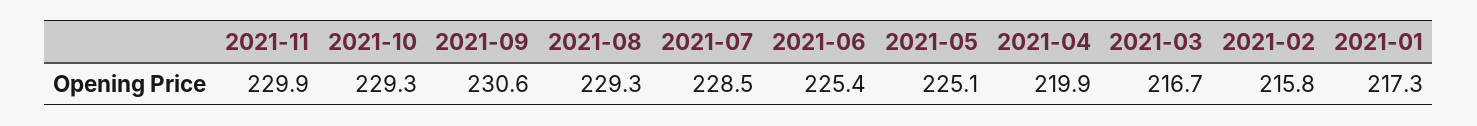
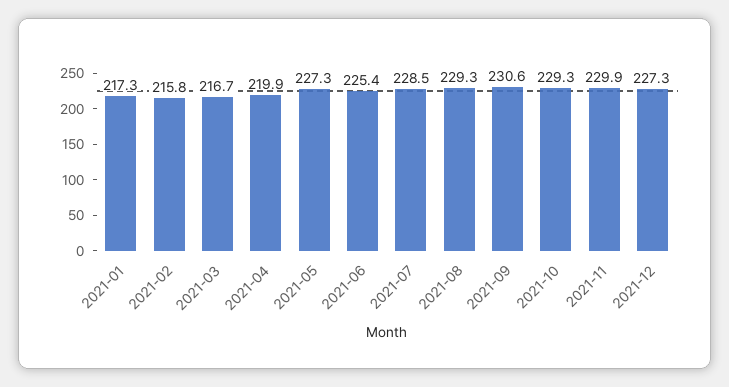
2021-05: 225.1 -> 227.3
2021-12: none -> 227.3

